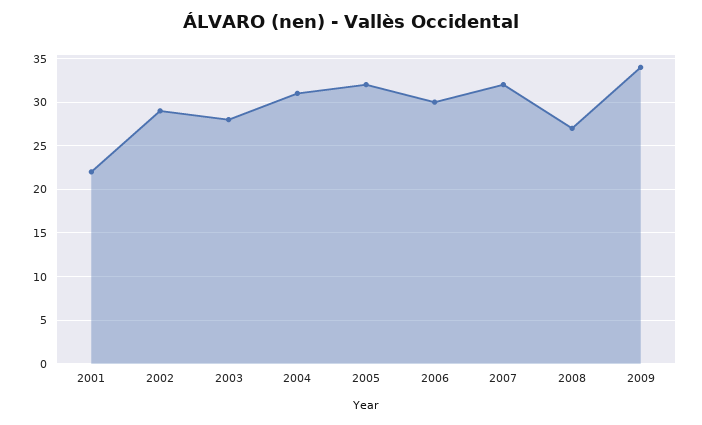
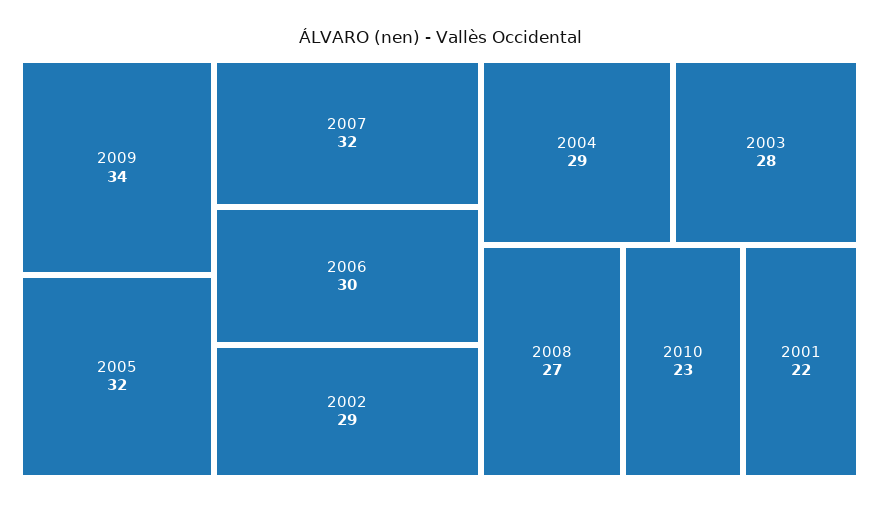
2004: 31 -> 29
2010: none -> 23

